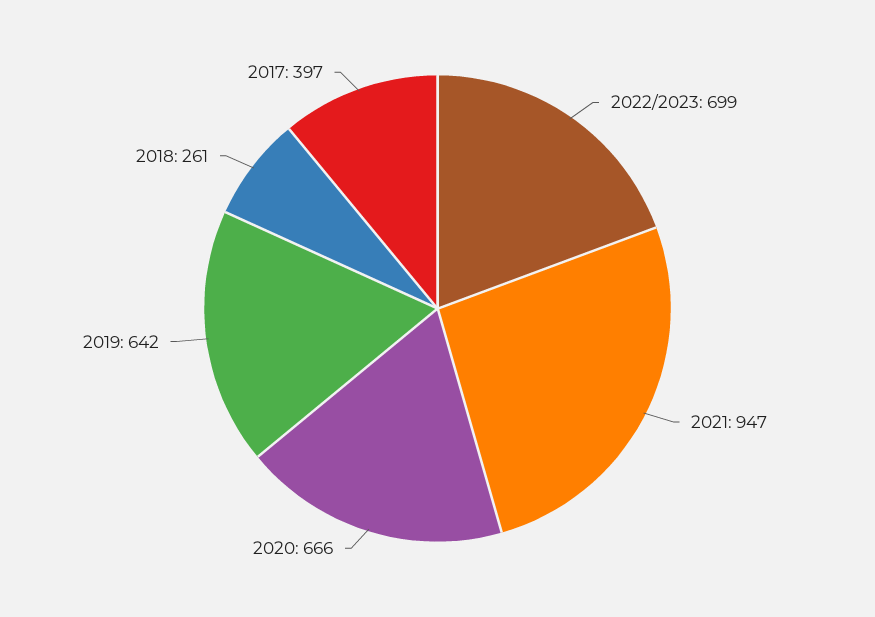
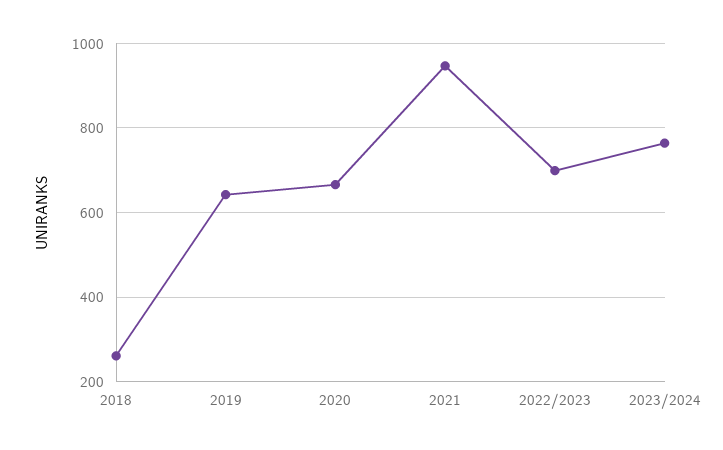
2017: 397 -> none
2023/2024: none -> 760

